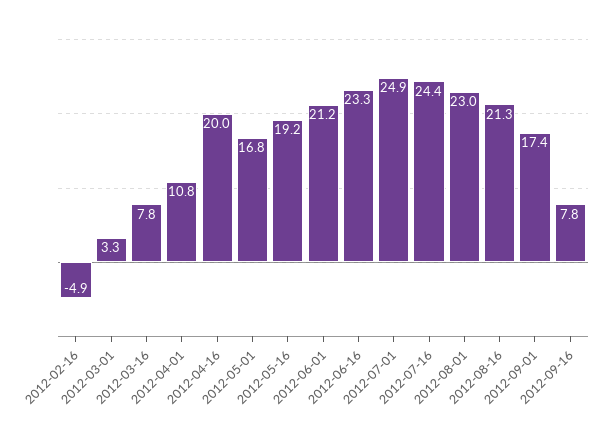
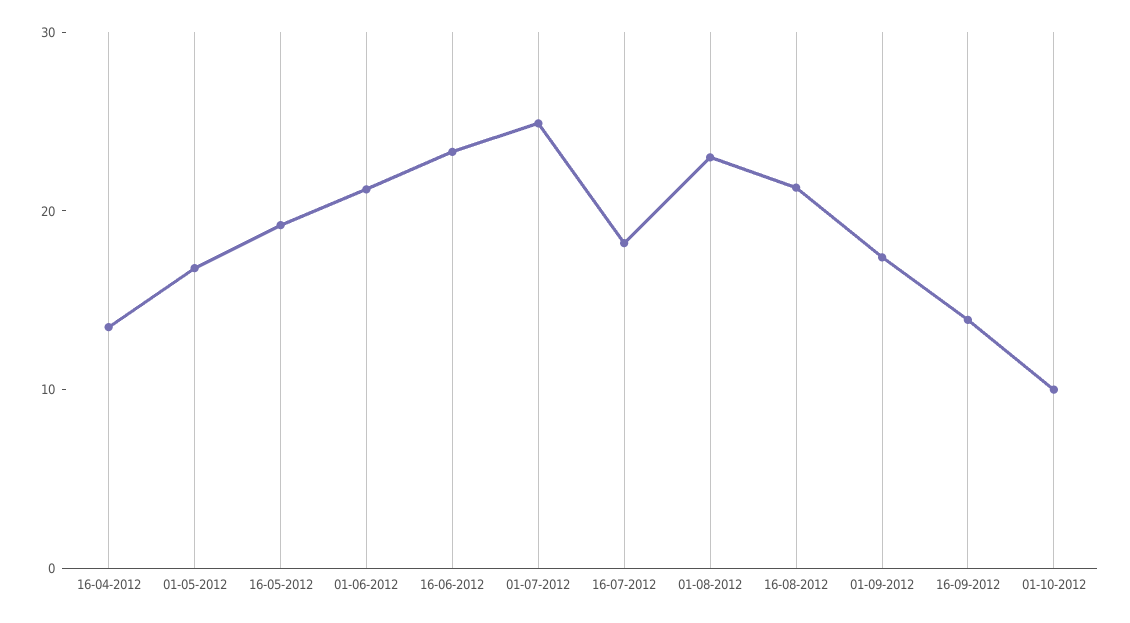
2012-02-16: -4.9 -> none
2012-03-01: 3.3 -> none
2012-03-16: 7.8 -> none
2012-04-01: 10.8 -> none
2012-04-16: 20 -> 14
2012-07-16: 24.4 -> 18
2012-09-16: 7.8 -> 14
01-10-2012: none -> 10

